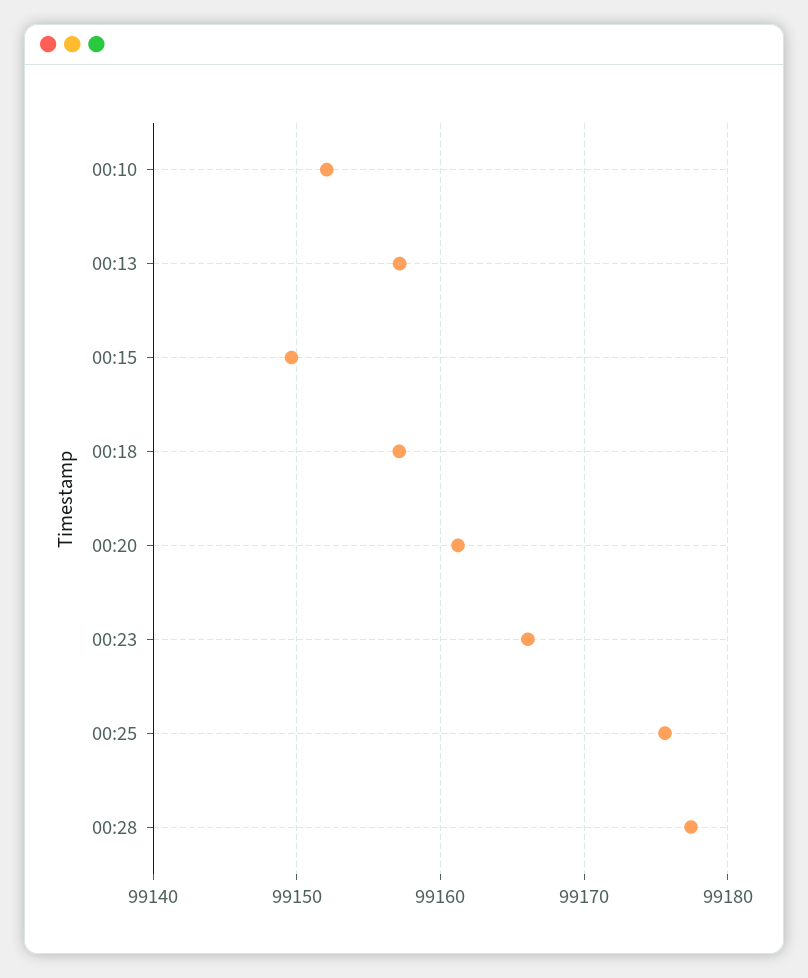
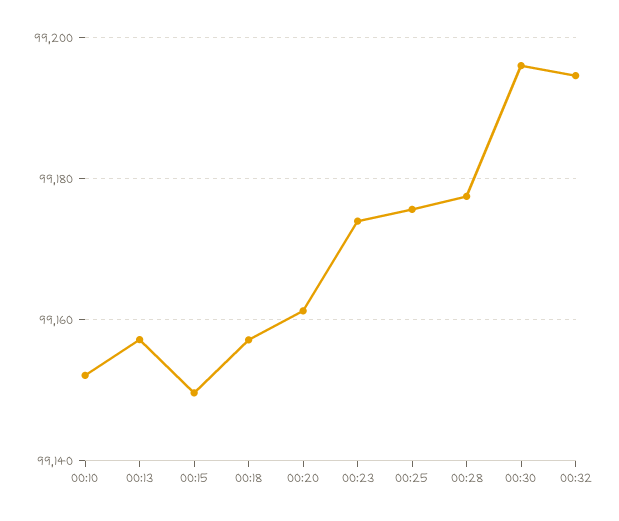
00:23: 99166 -> 99174
00:30: none -> 99196
00:32: none -> 99194

